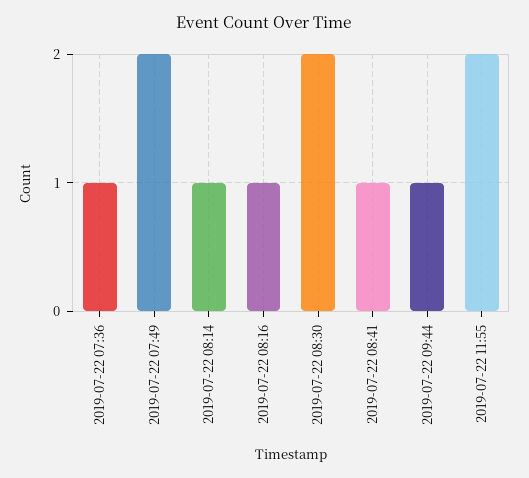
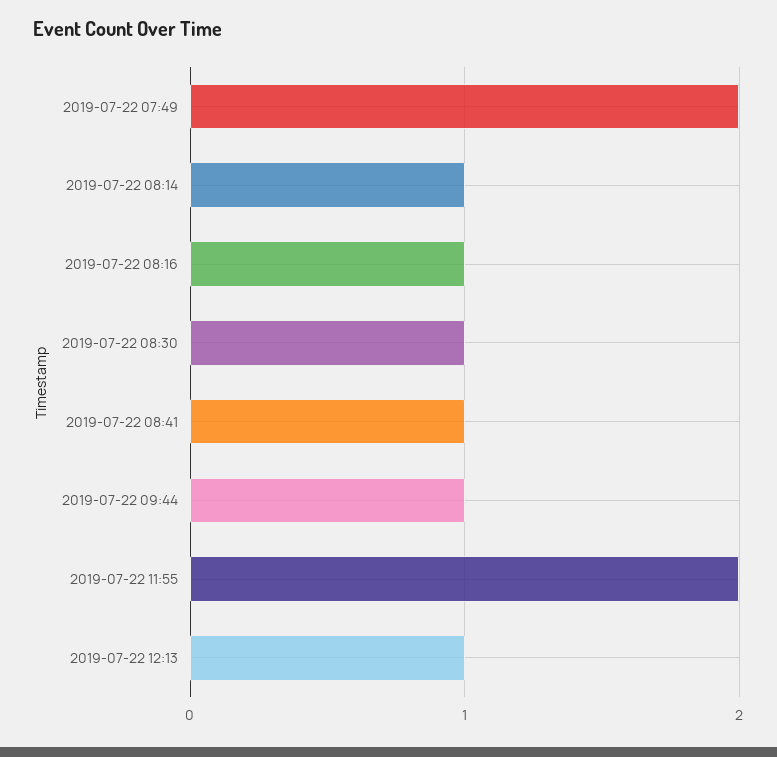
2019-07-22 07:36: 1 -> none
2019-07-22 08:30: 2 -> 1
2019-07-22 12:13: none -> 1

